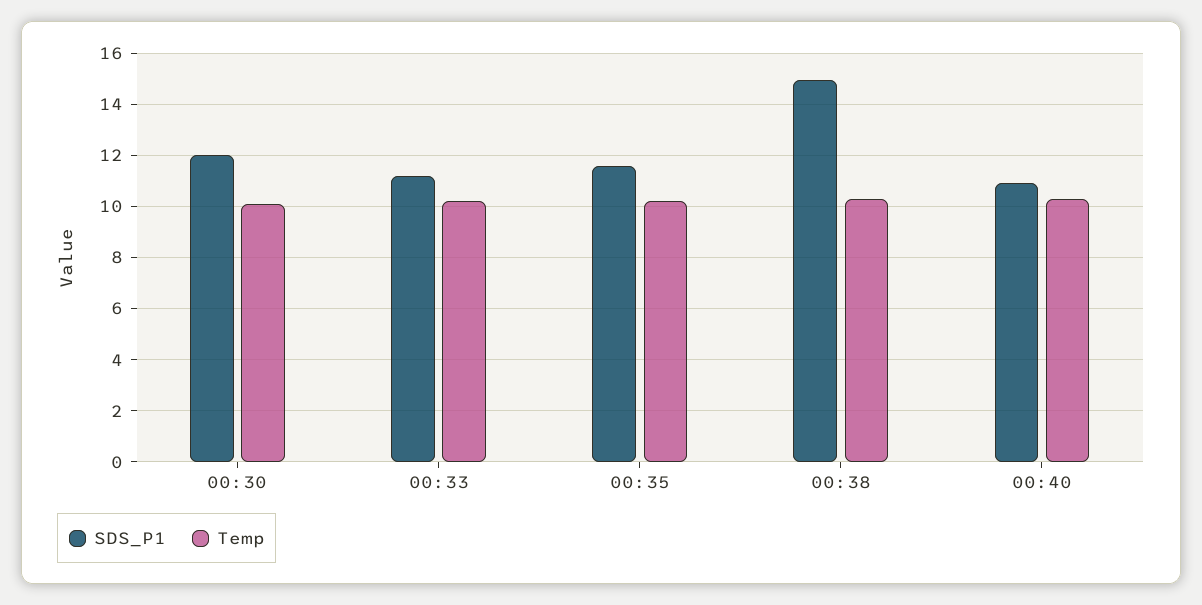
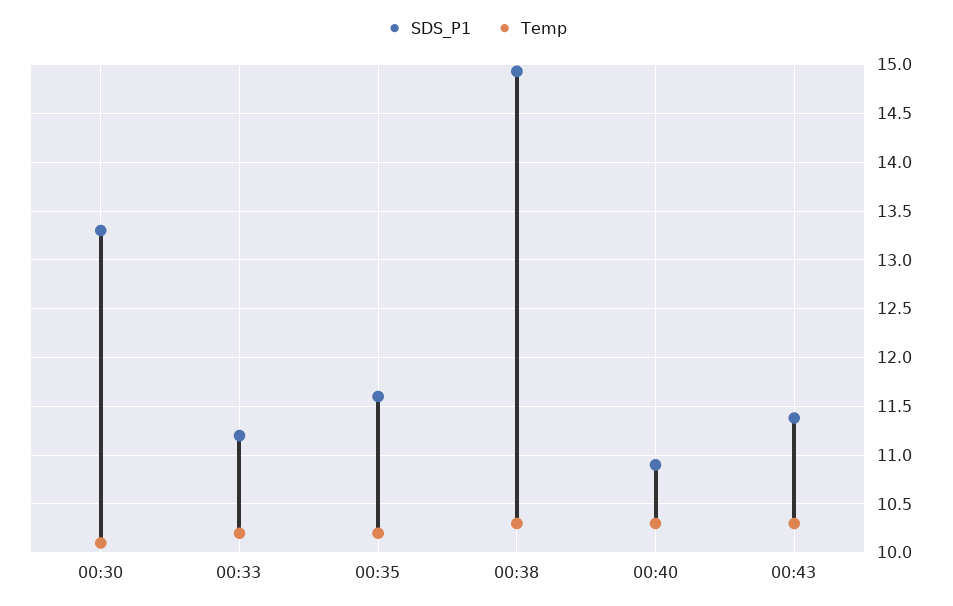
SDS_P1, 00:30: 12 -> 13.3
SDS_P1, 00:43: none -> 11.4
Temp, 00:43: none -> 10.3

